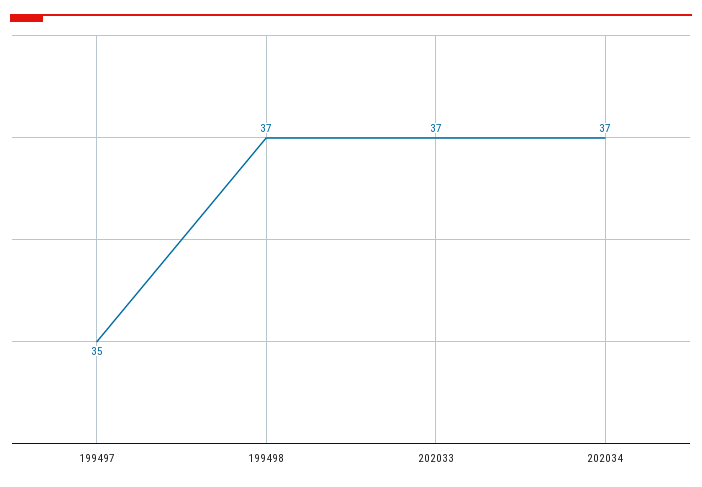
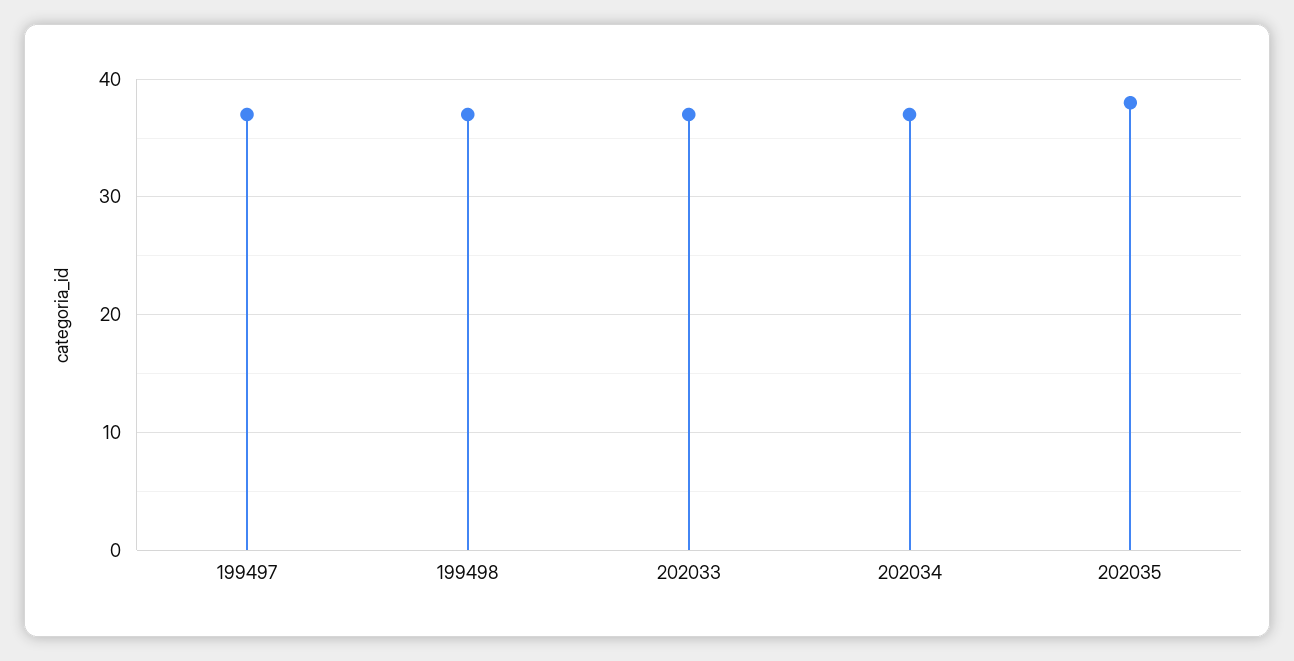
199497: 35 -> 37
202035: none -> 38

